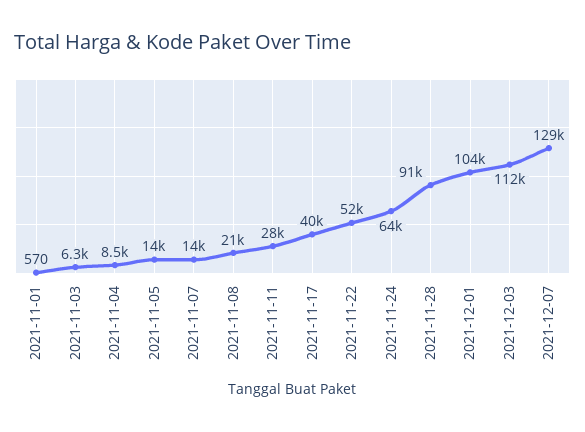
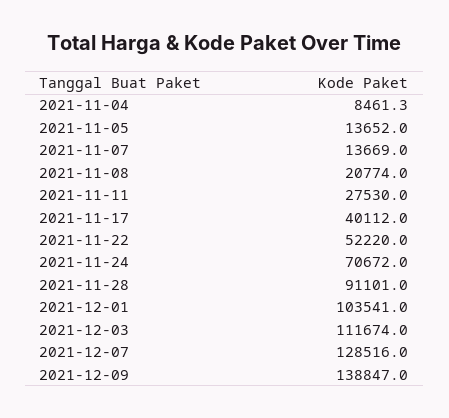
2021-11-01: 570 -> none
2021-11-03: 6300 -> none
2021-11-24: 64000 -> 70672
2021-12-09: none -> 138847

